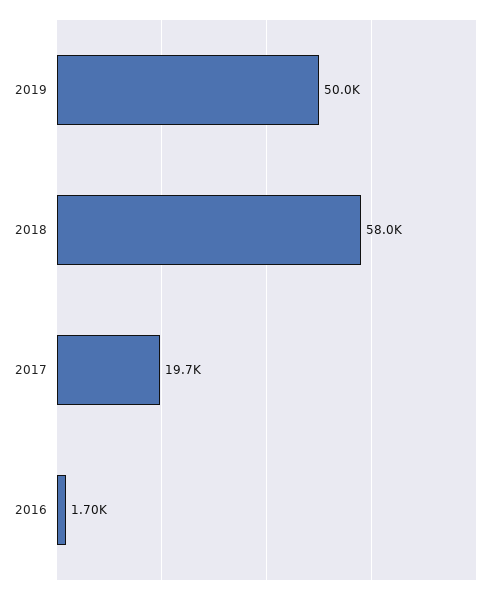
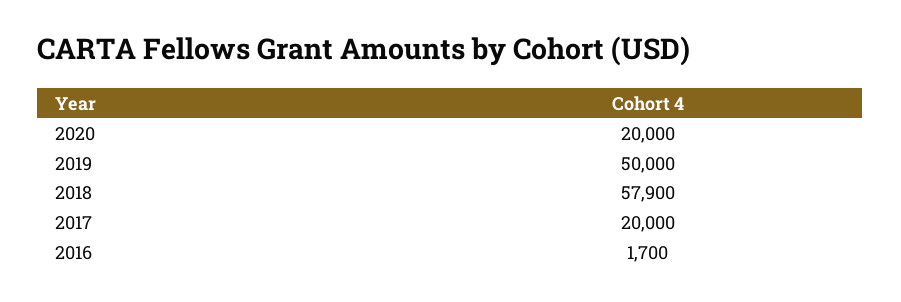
2018: 58000 -> 57900
2017: 19700 -> 20000
2020: none -> 20000

